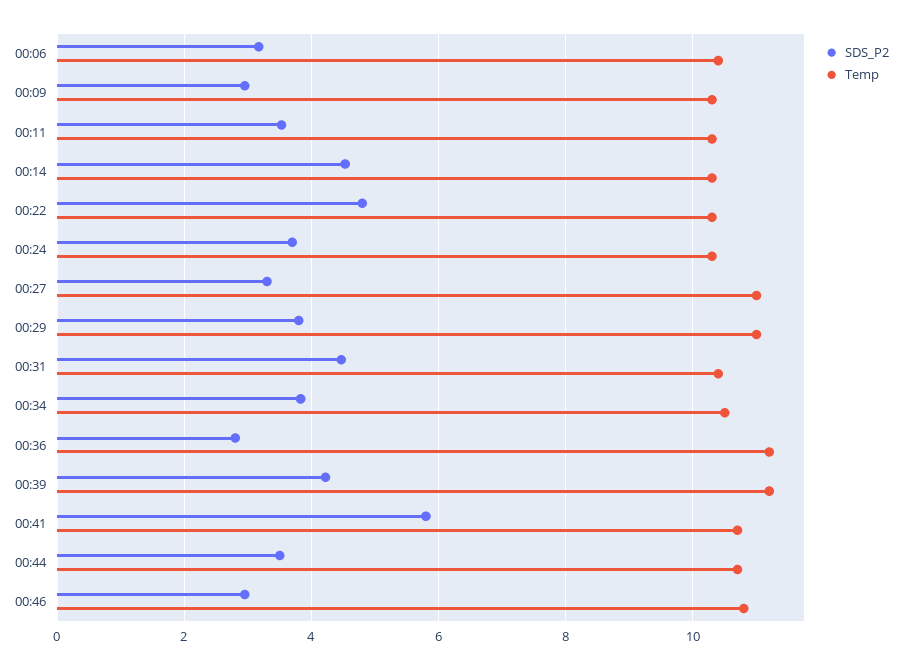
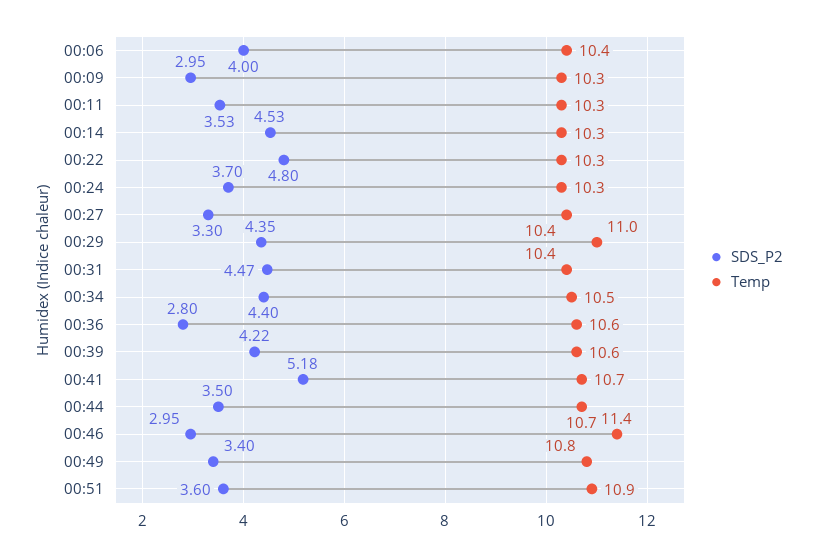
SDS_P2, 00:06: 3.2 -> 4
Temp, 00:27: 11 -> 10.4
SDS_P2, 00:29: 3.8 -> 4.35
SDS_P2, 00:34: 3.8 -> 4.4
Temp, 00:36: 11.2 -> 10.6
Temp, 00:39: 11.2 -> 10.6
SDS_P2, 00:41: 5.8 -> 5.18
Temp, 00:46: 10.8 -> 11.4
SDS_P2, 00:49: none -> 3.4
Temp, 00:49: none -> 10.8
SDS_P2, 00:51: none -> 3.6
Temp, 00:51: none -> 10.9

